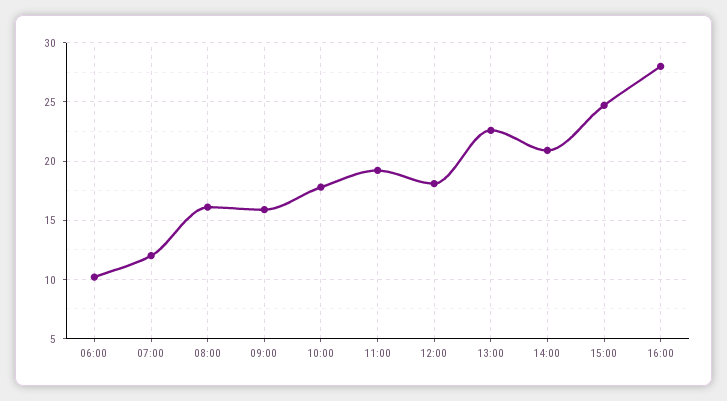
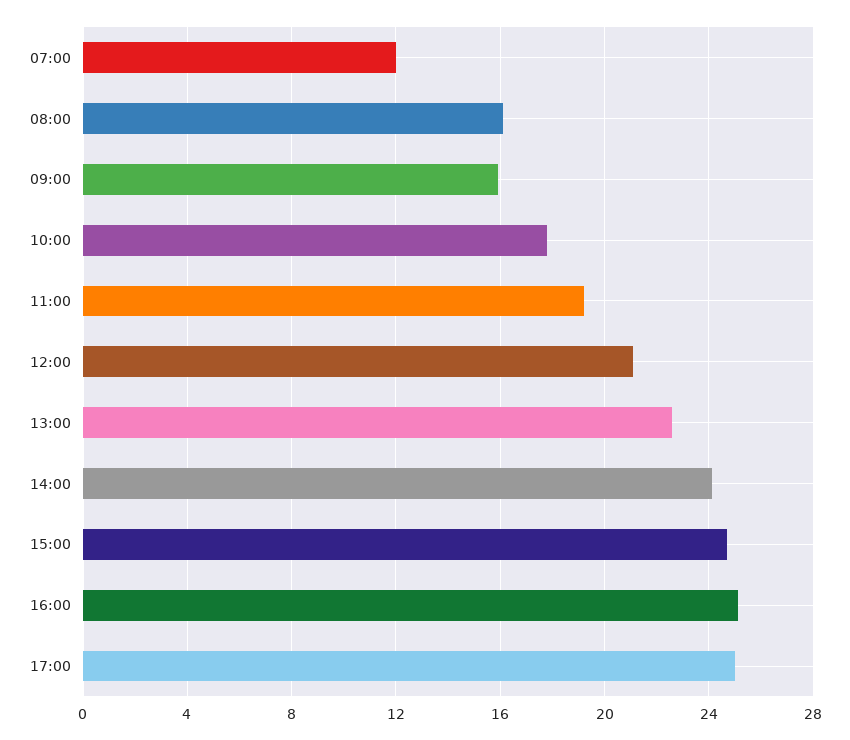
06:00: 10 -> none
12:00: 18 -> 21
14:00: 21 -> 24
16:00: 28 -> 25
17:00: none -> 25

